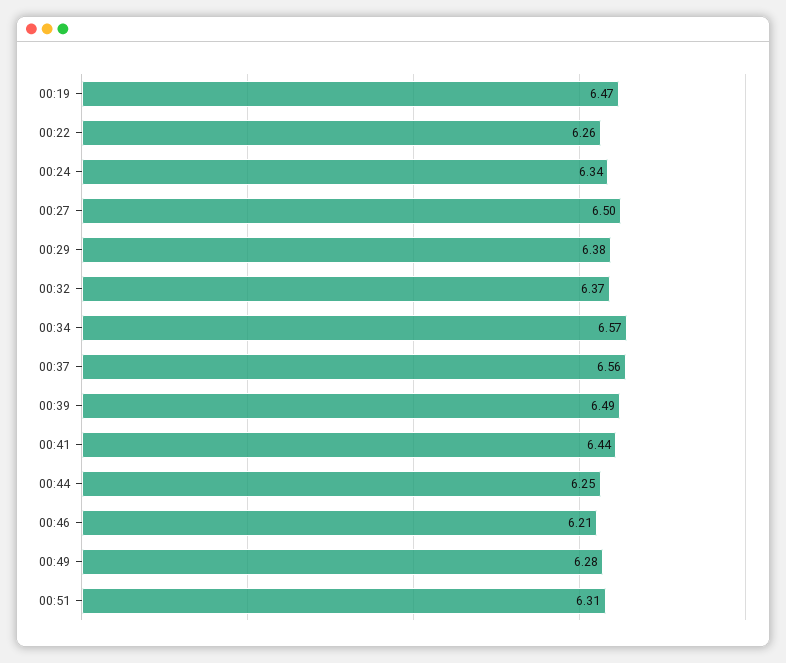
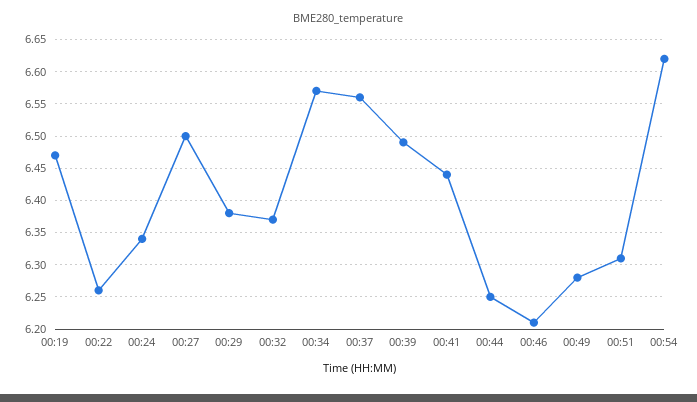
00:54: none -> 6.62

